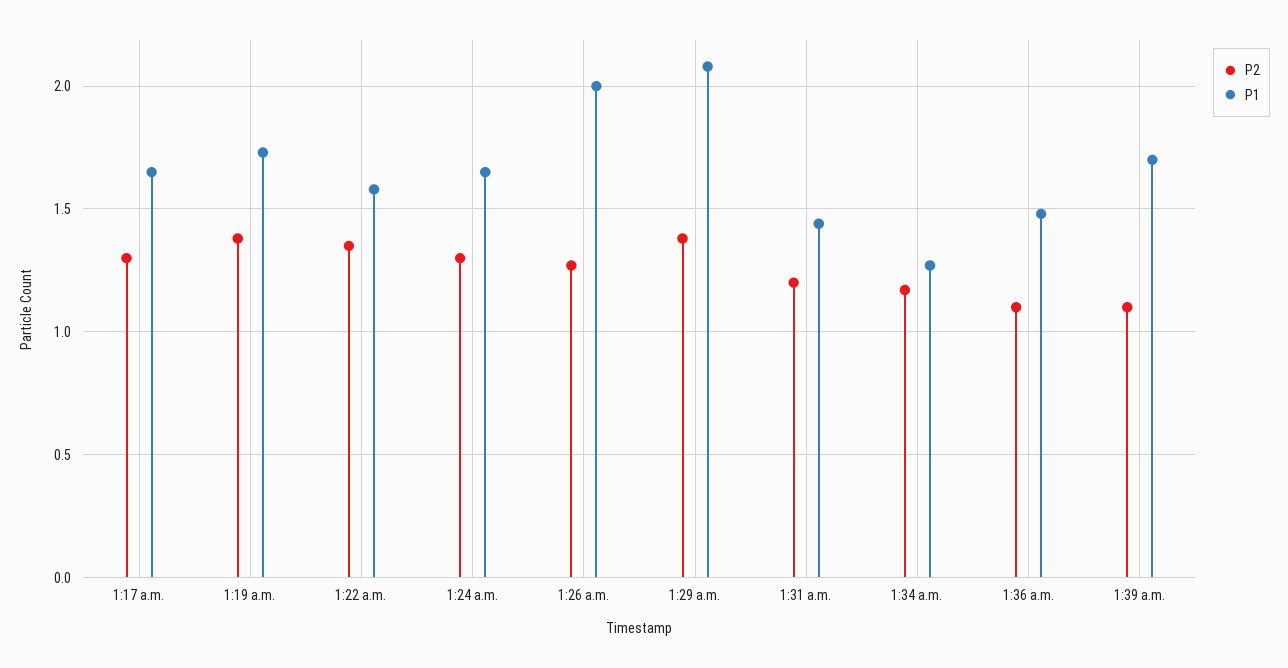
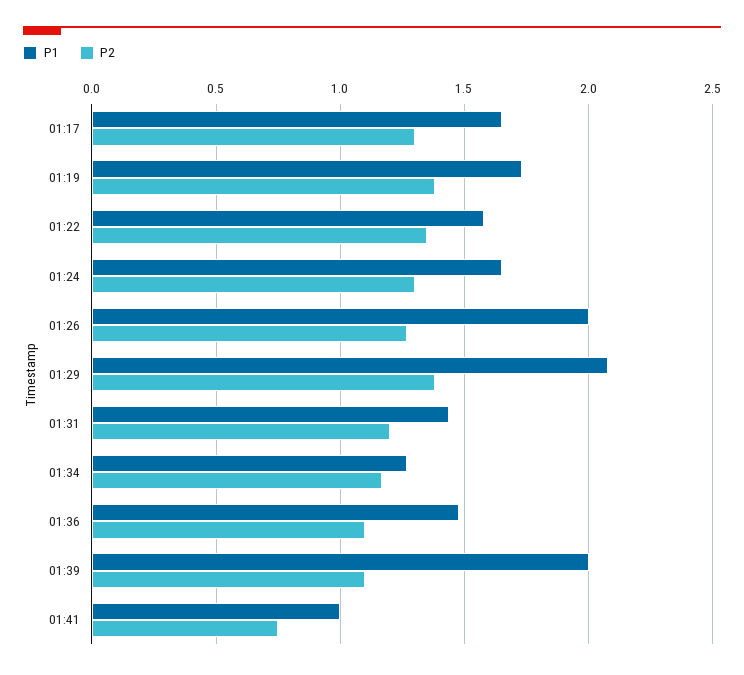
P1, 1:39 a.m.: 1.7 -> 2
P1, 01:41: none -> 1
P2, 01:41: none -> 0.75

